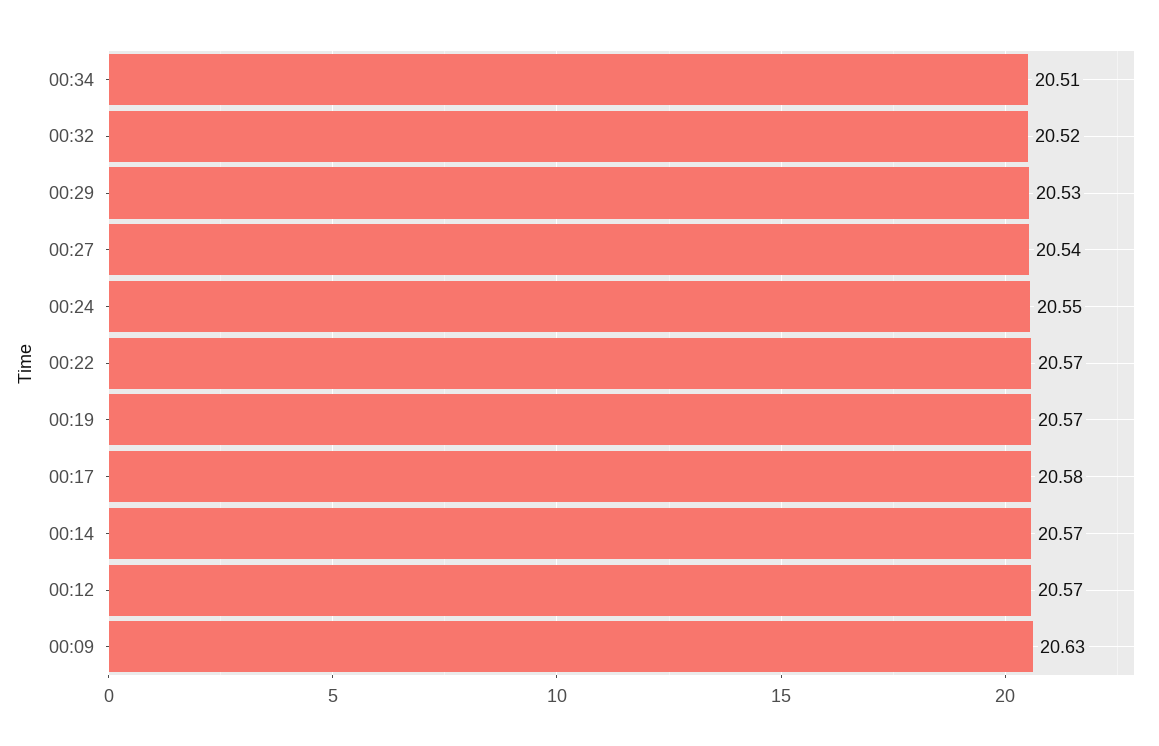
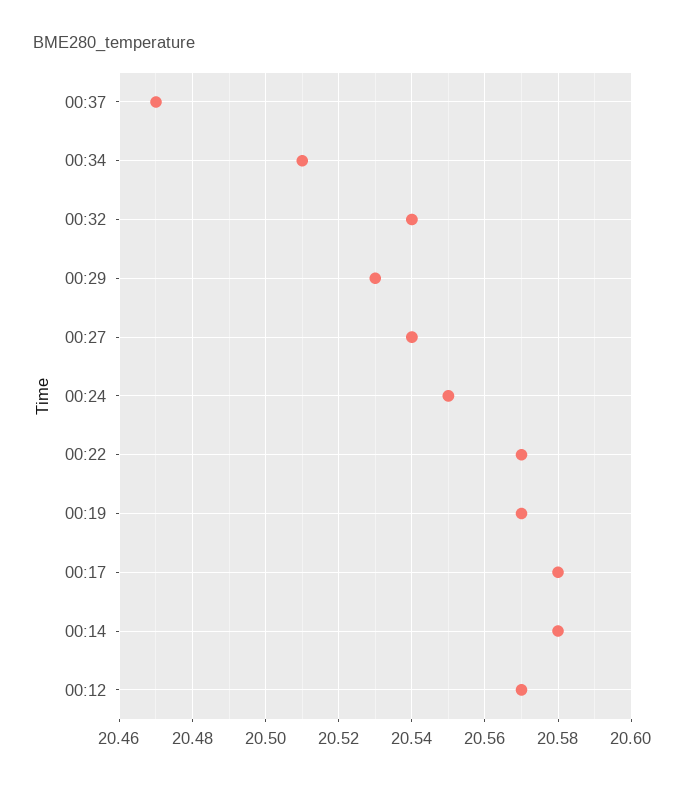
00:32: 20.52 -> 20.54
00:14: 20.57 -> 20.58
00:09: 20.63 -> none
00:37: none -> 20.47

